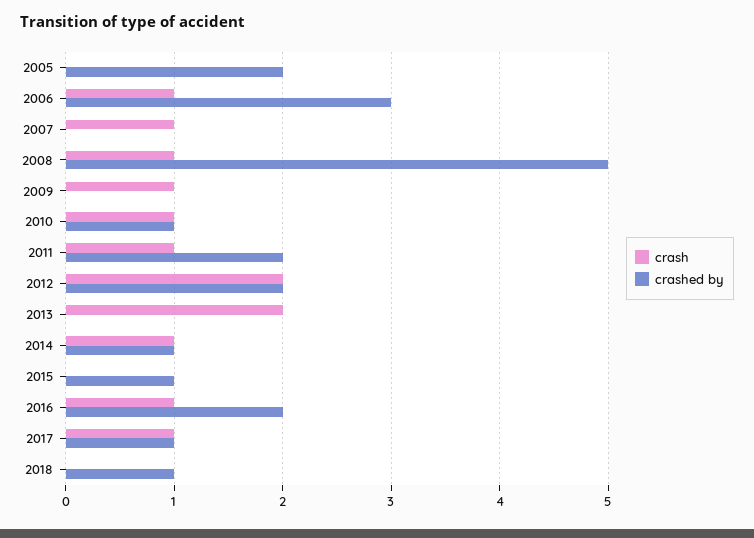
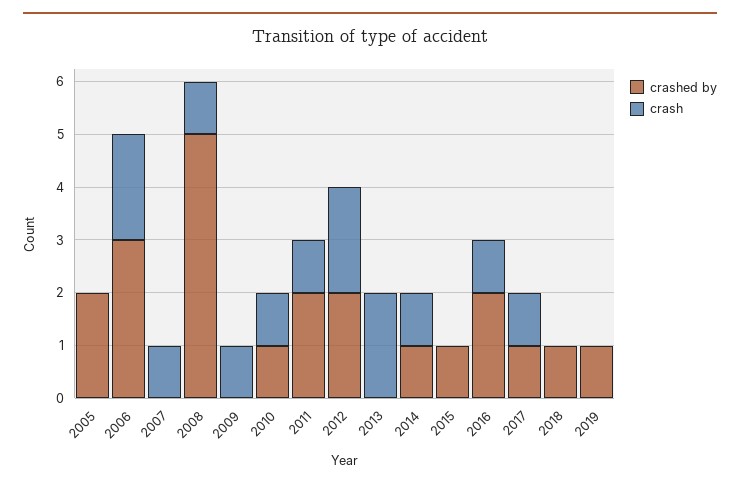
crash, 2006: 1 -> 2
crashed by, 2019: none -> 1
crash, 2019: none -> 0

